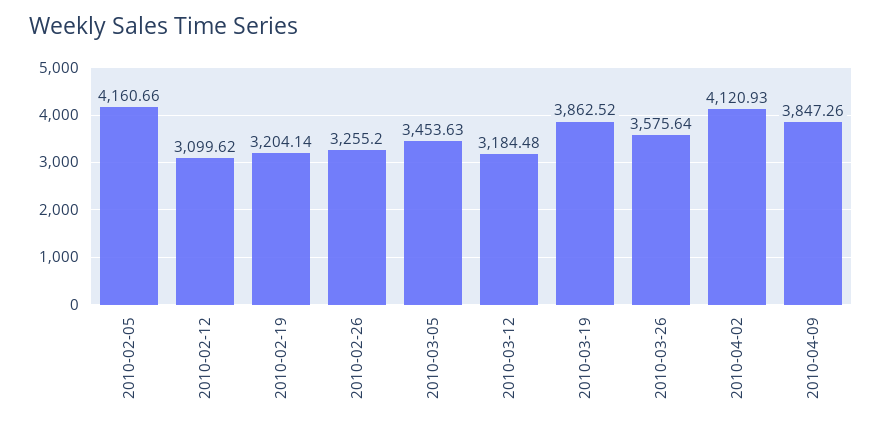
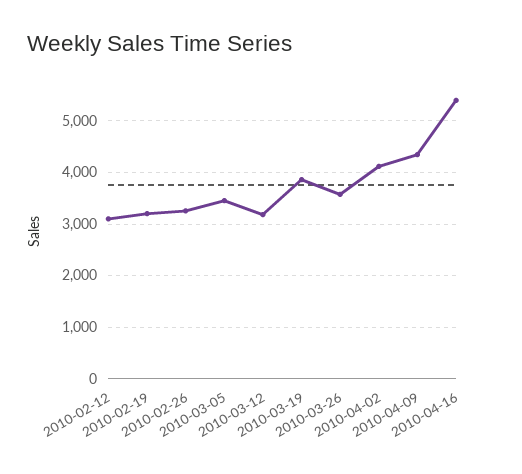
2010-02-05: 4160.66 -> none
2010-04-09: 3847.26 -> 4400
2010-04-16: none -> 5400

